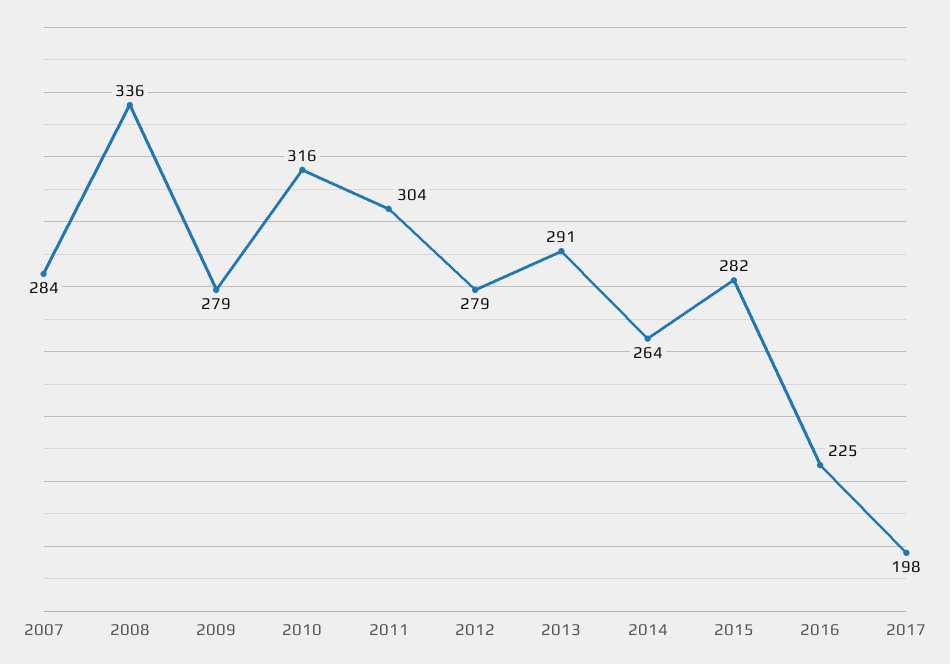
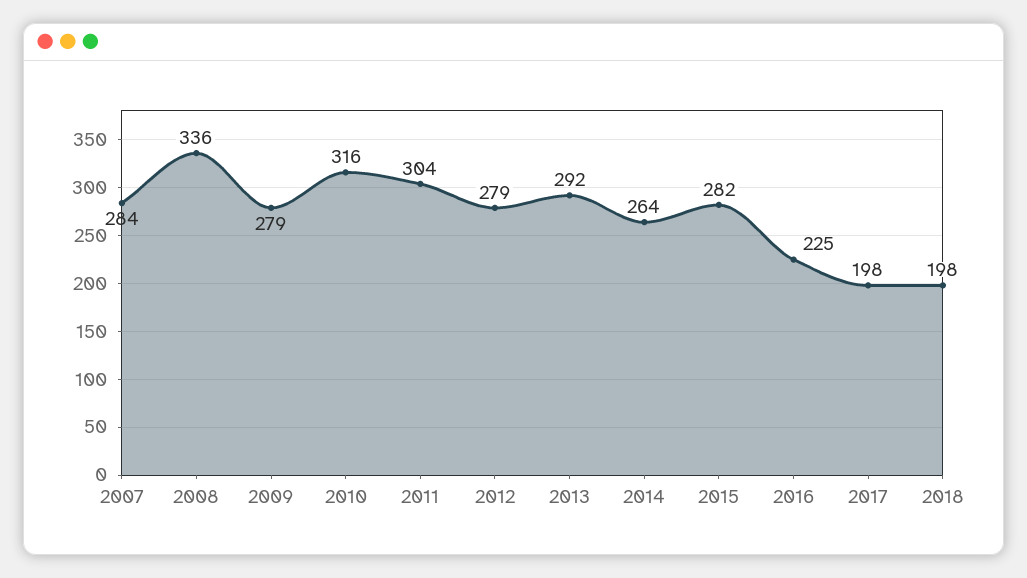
2013: 291 -> 292
2018: none -> 198

